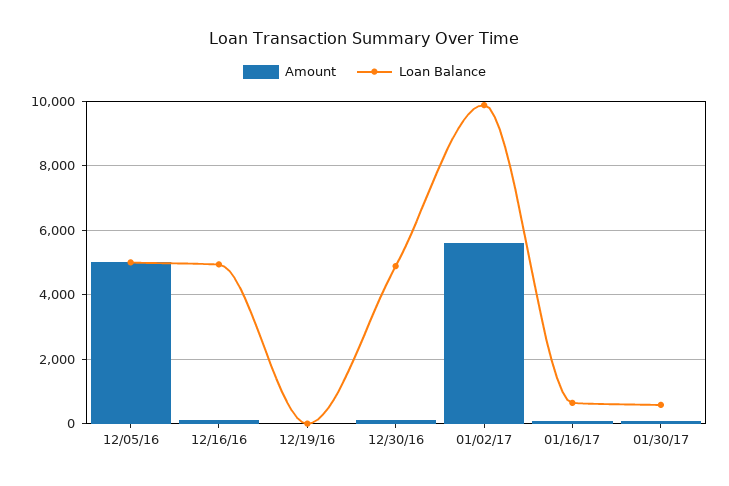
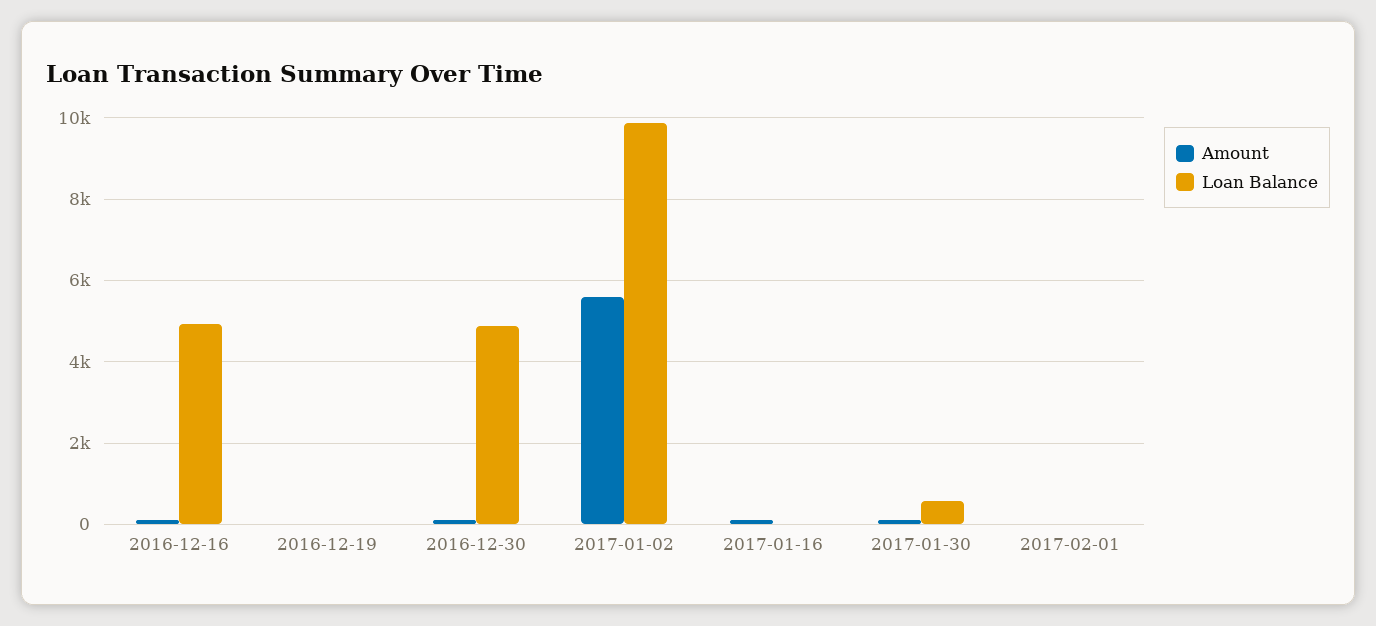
Amount, 12/05/16: 5000 -> none
Loan Balance, 12/05/16: 5000 -> none
Loan Balance, 01/16/17: 600 -> 0
Amount, 2017-02-01: none -> 0
Loan Balance, 2017-02-01: none -> 0

